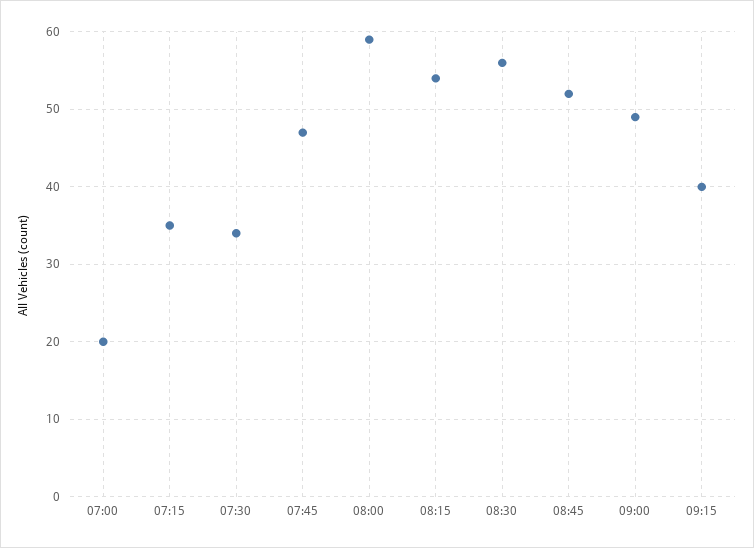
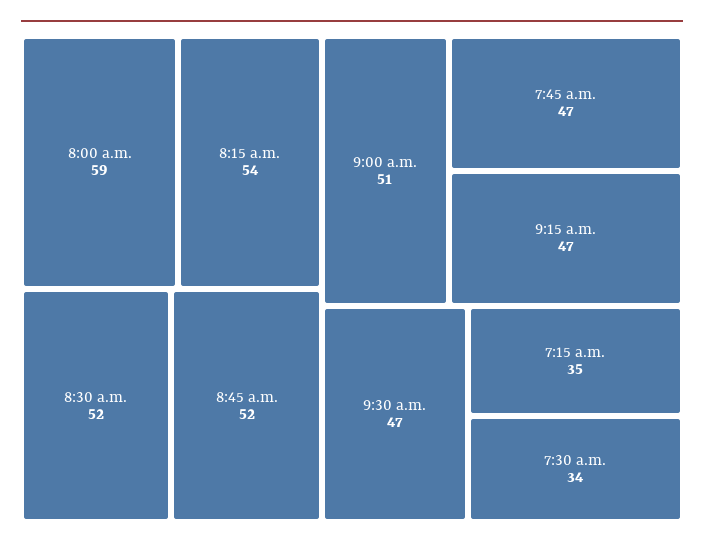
07:00: 20 -> none
08:30: 56 -> 52
09:00: 49 -> 51
09:15: 40 -> 47
9:30 a.m.: none -> 47

